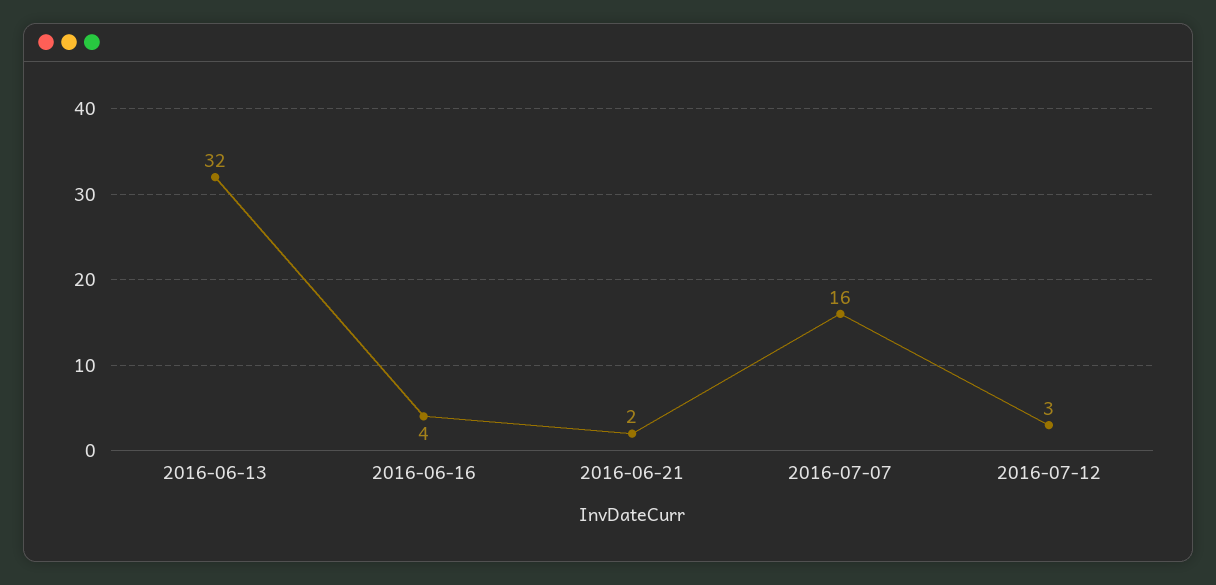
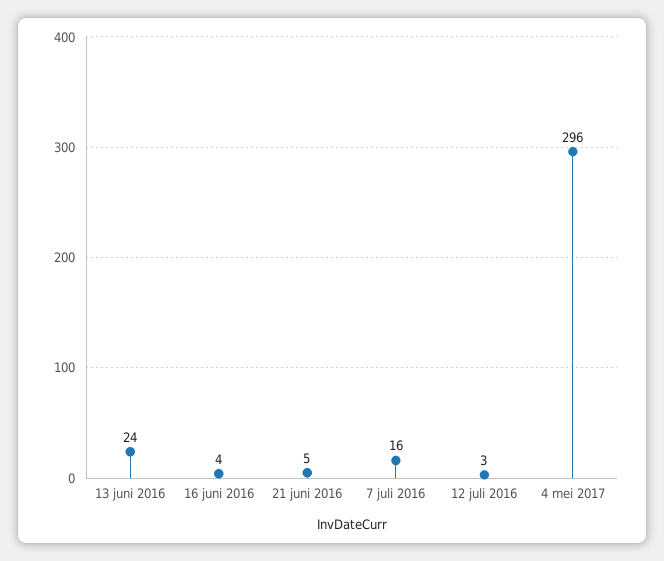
2016-06-13: 32 -> 24
2016-06-21: 2 -> 5
4 mei 2017: none -> 296

